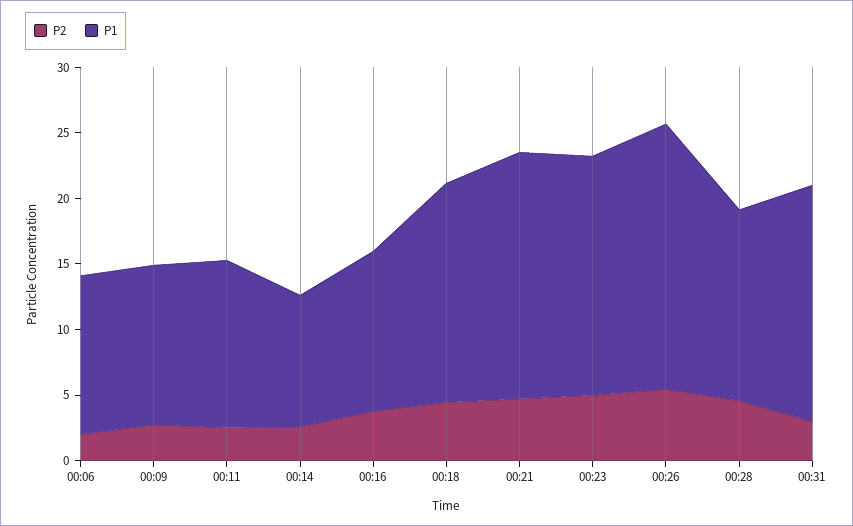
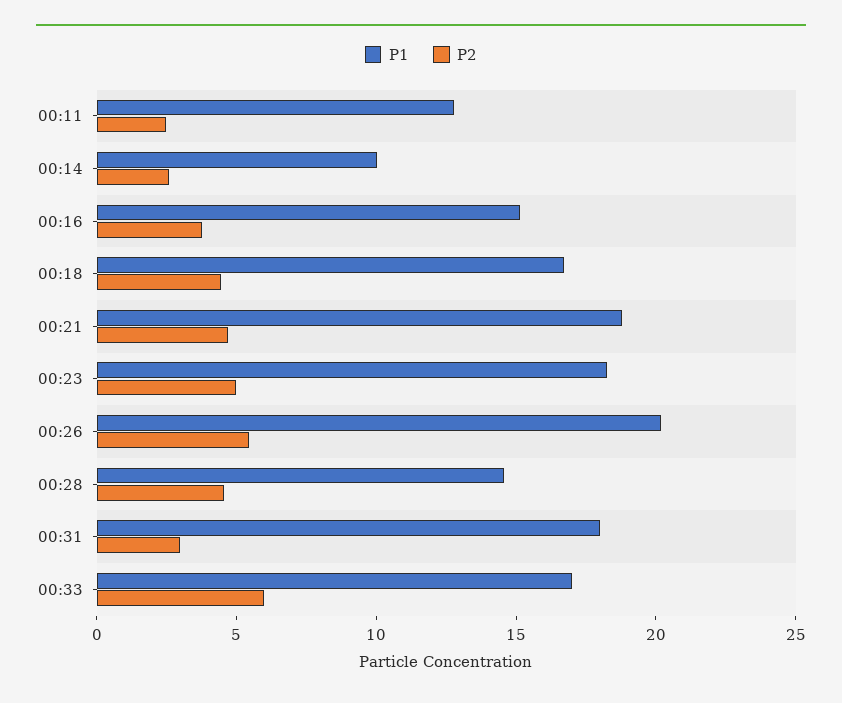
P2, 00:06: 2 -> none
P1, 00:06: 12 -> none
P2, 00:09: 3 -> none
P1, 00:09: 12 -> none
P1, 00:16: 12 -> 15
P1, 00:33: none -> 17
P2, 00:33: none -> 6

